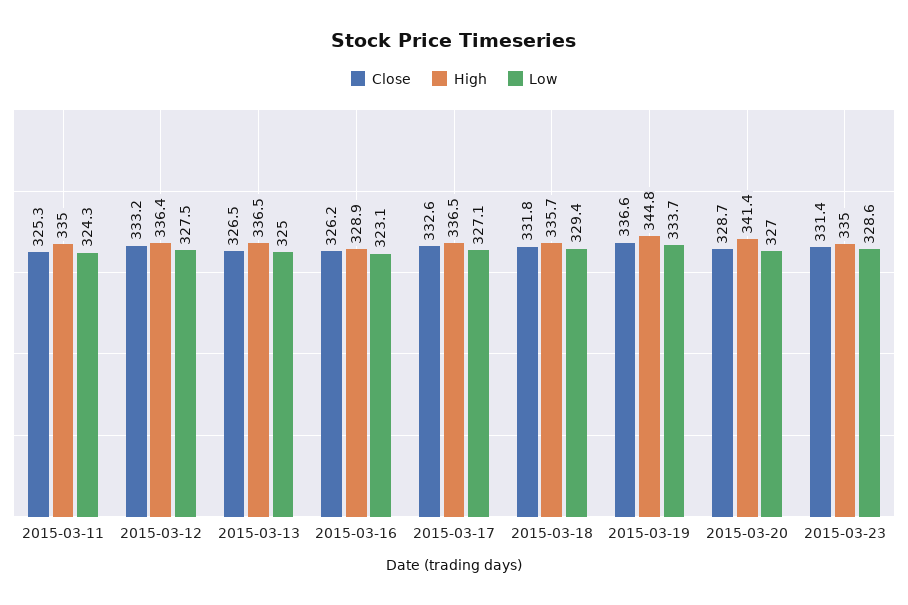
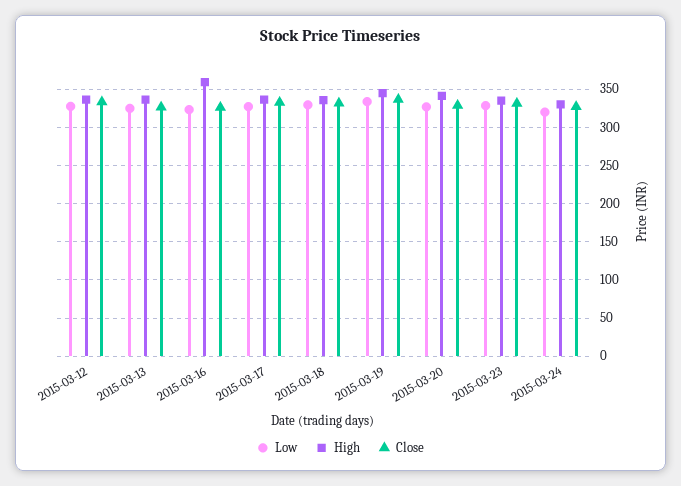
Close, 2015-03-11: 325.3 -> none
High, 2015-03-11: 335 -> none
Low, 2015-03-11: 324.3 -> none
High, 2015-03-16: 328.9 -> 360
Low, 2015-03-24: none -> 320
High, 2015-03-24: none -> 330
Close, 2015-03-24: none -> 330

